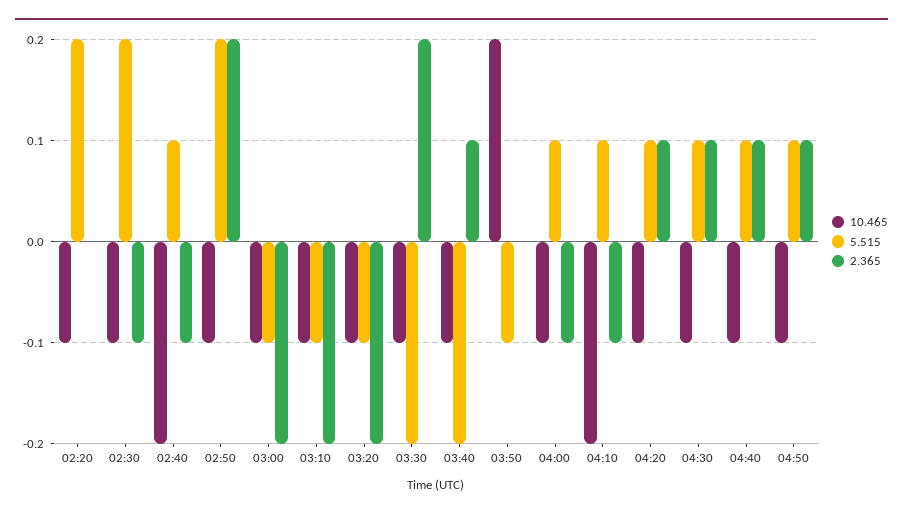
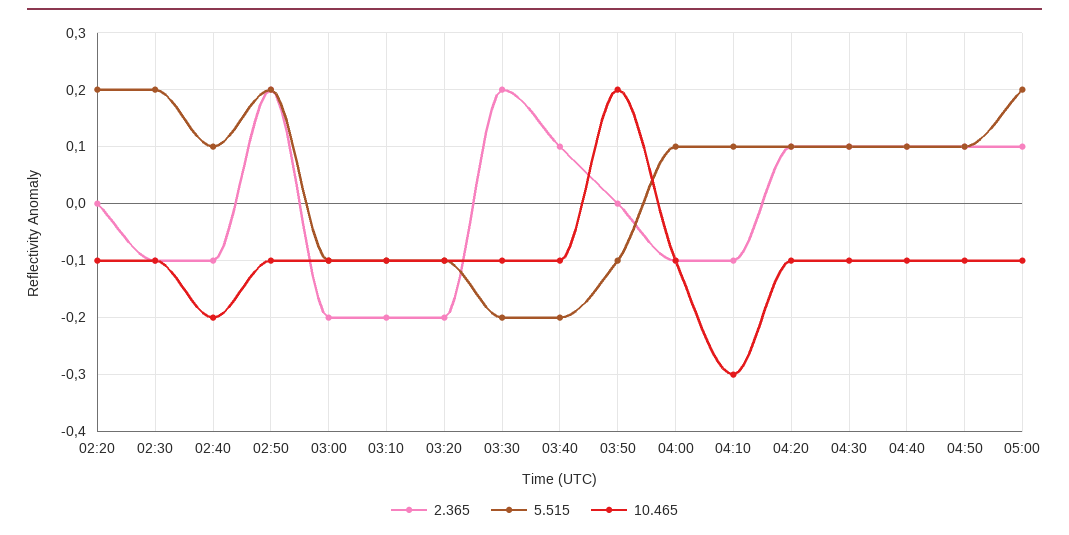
10.465, 04:10: -0.2 -> -0.3
2.365, 05:00: none -> 0.1
5.515, 05:00: none -> 0.2
10.465, 05:00: none -> -0.1

